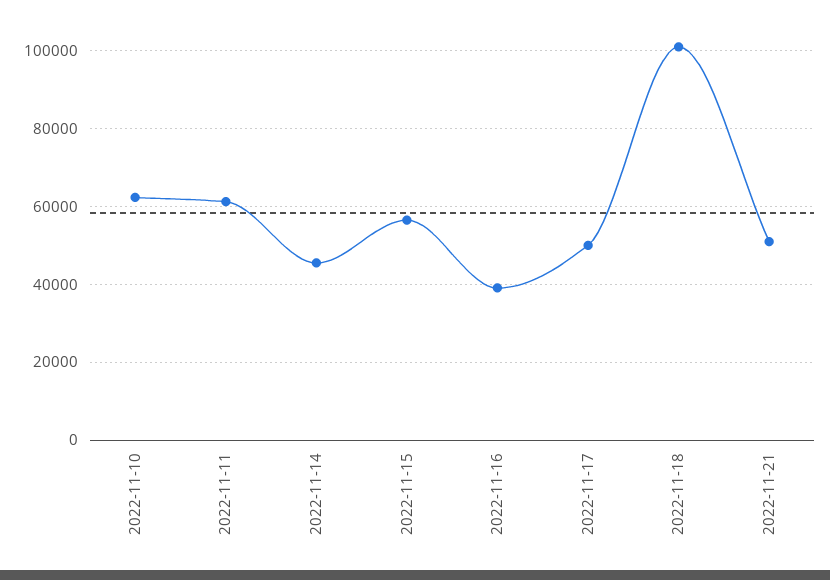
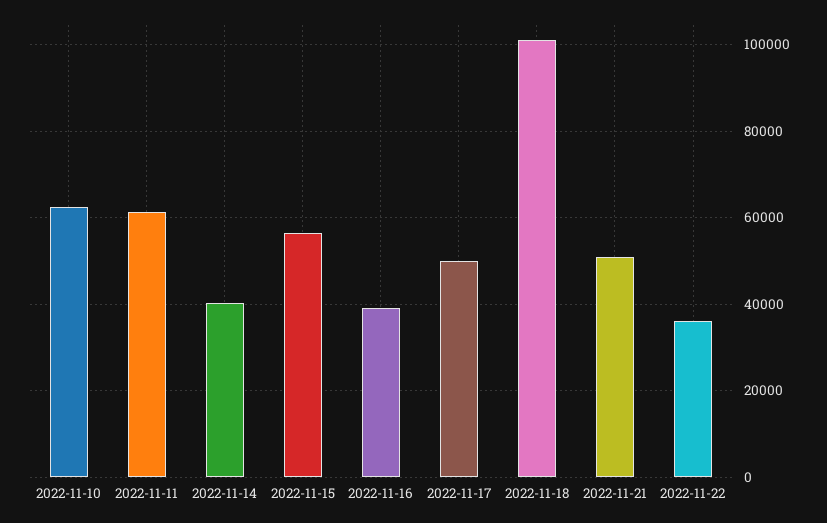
2022-11-14: 46000 -> 40000
2022-11-22: none -> 36000

